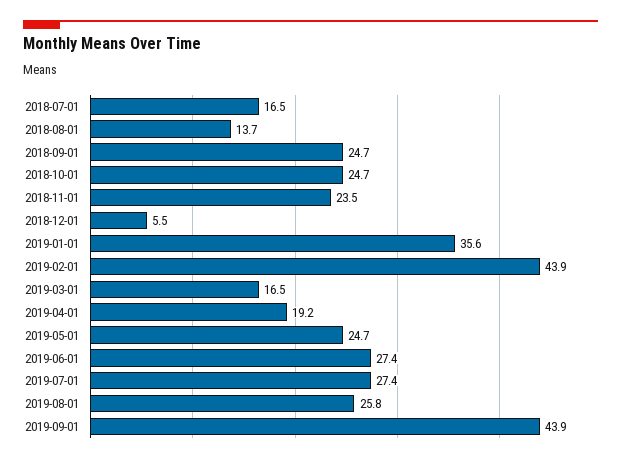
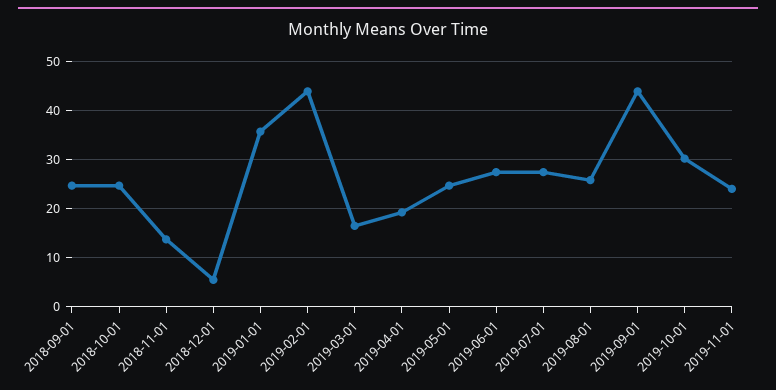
2018-07-01: 16.5 -> none
2018-08-01: 13.7 -> none
2018-11-01: 23.5 -> 14
2019-10-01: none -> 30
2019-11-01: none -> 24

